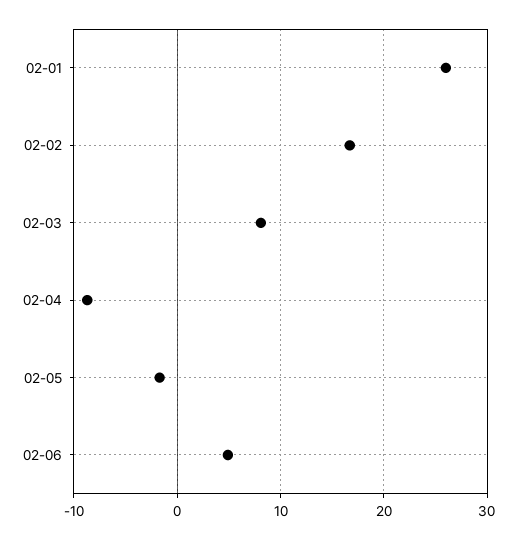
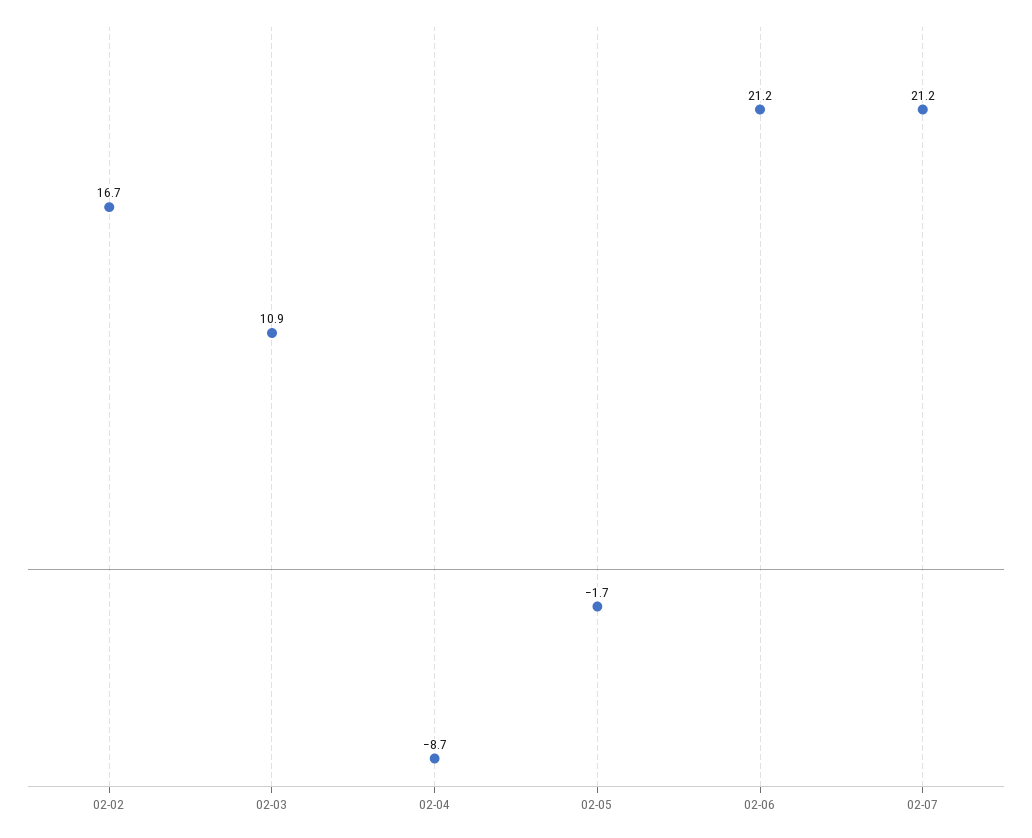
02-01: 26 -> none
02-03: 8 -> 10.9
02-06: 5 -> 21.2
02-07: none -> 21.2

